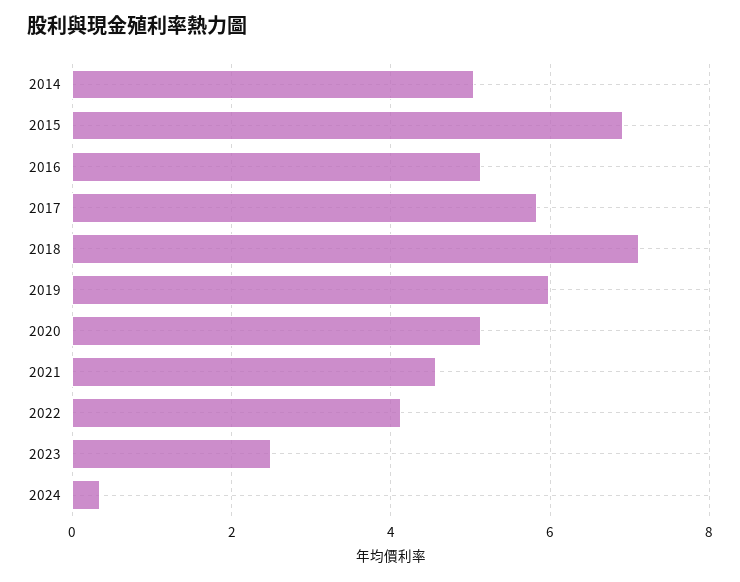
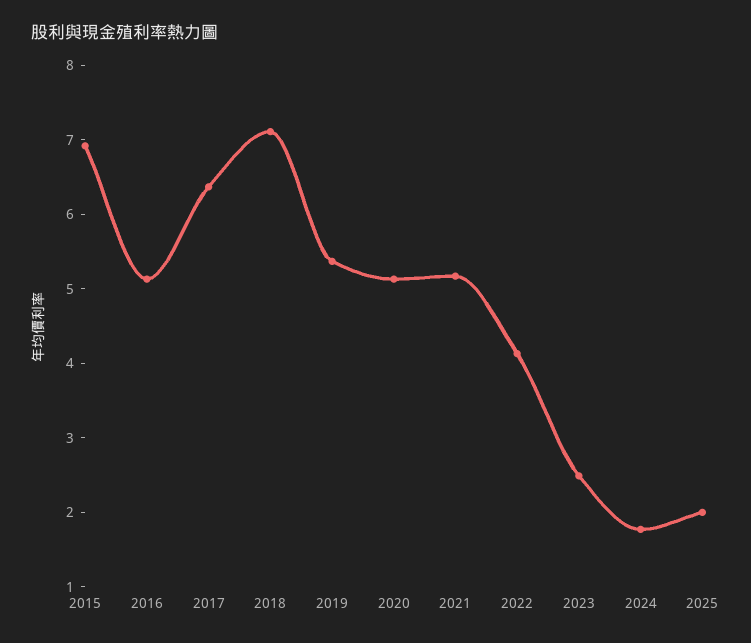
2014: 5 -> none
2017: 5.8 -> 6.4
2019: 6 -> 5.4
2021: 4.6 -> 5.2
2024: 0.4 -> 1.8
2025: none -> 2

